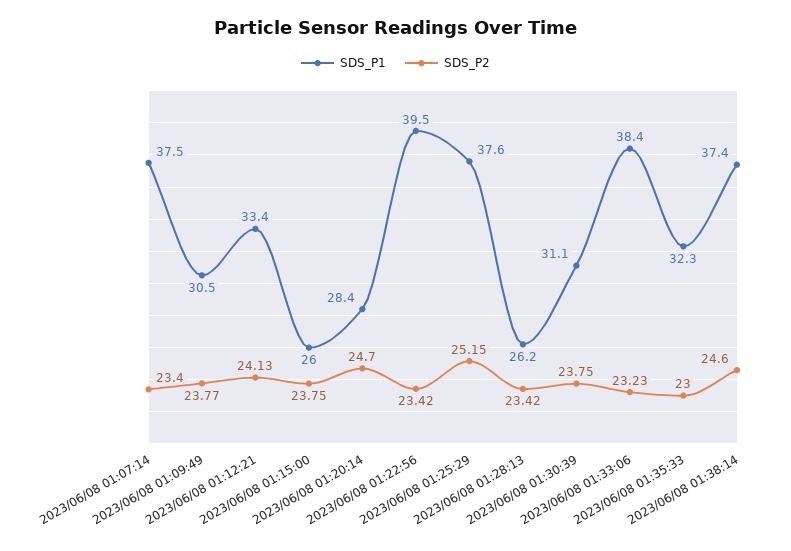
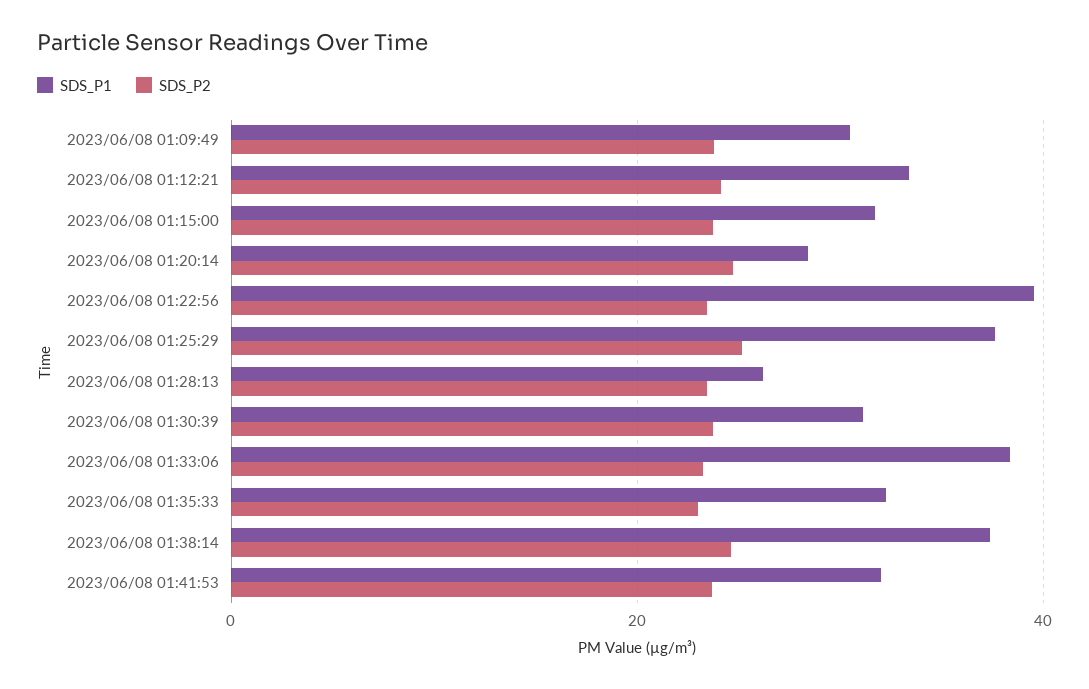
SDS_P1, 2023/06/08 01:07:14: 37.5 -> none
SDS_P2, 2023/06/08 01:07:14: 23.4 -> none
SDS_P1, 2023/06/08 01:15:00: 26 -> 32
SDS_P1, 2023/06/08 01:41:53: none -> 32
SDS_P2, 2023/06/08 01:41:53: none -> 24

